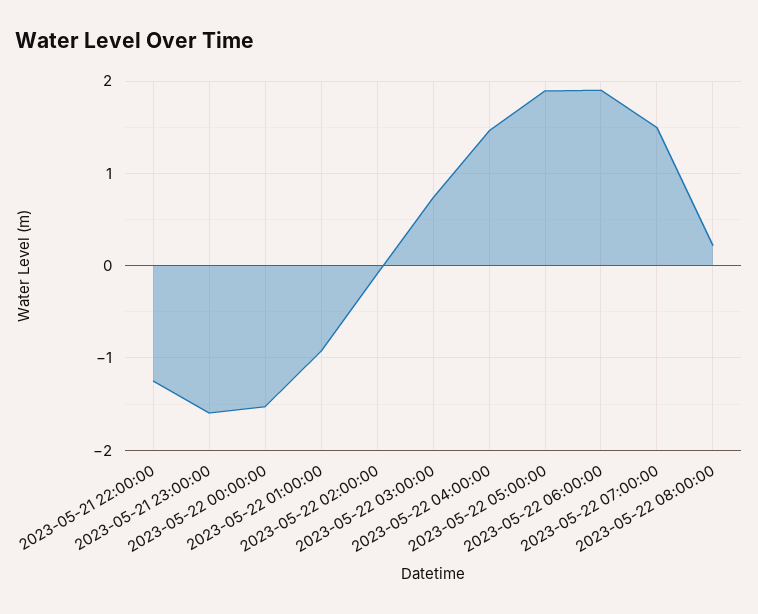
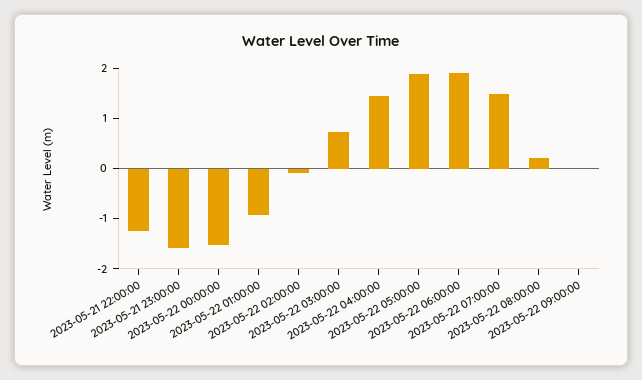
2023-05-22 09:00:00: none -> 0

